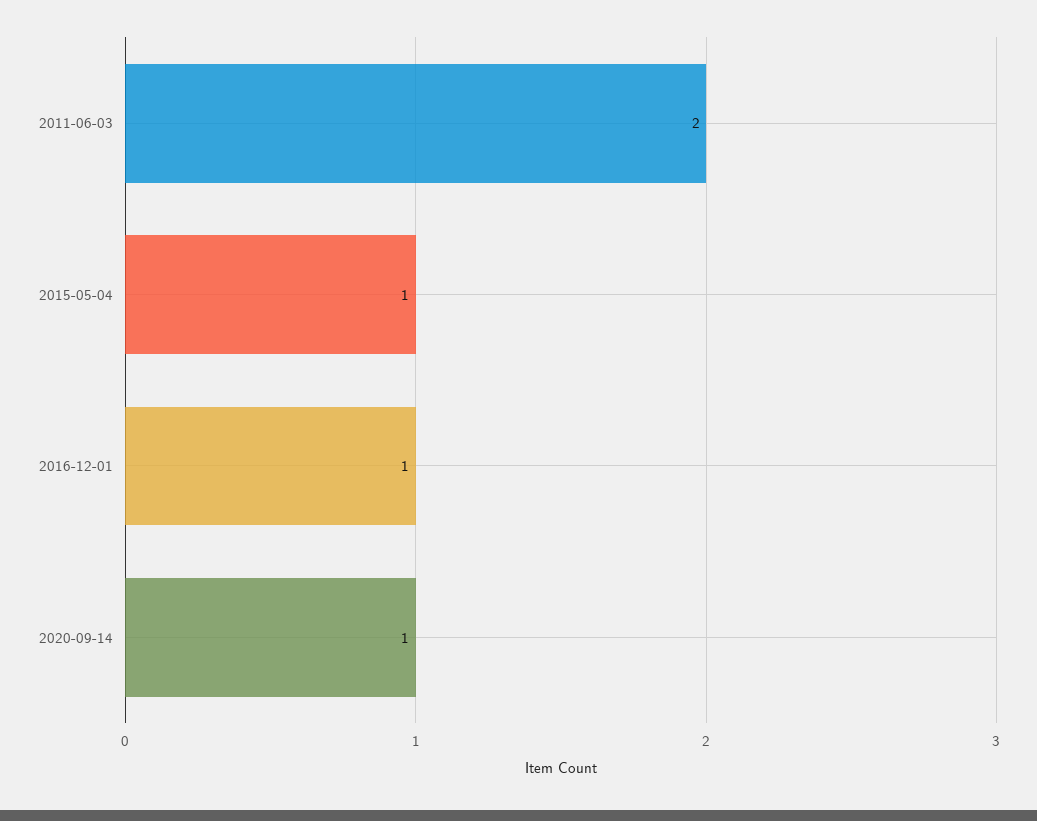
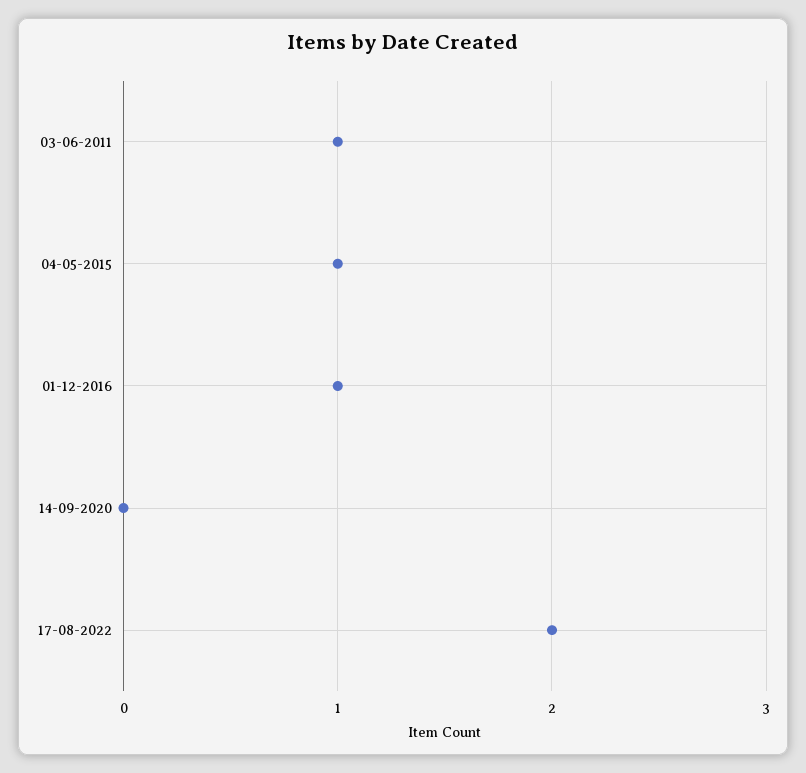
2011-06-03: 2 -> 1
2020-09-14: 1 -> 0
17-08-2022: none -> 2

